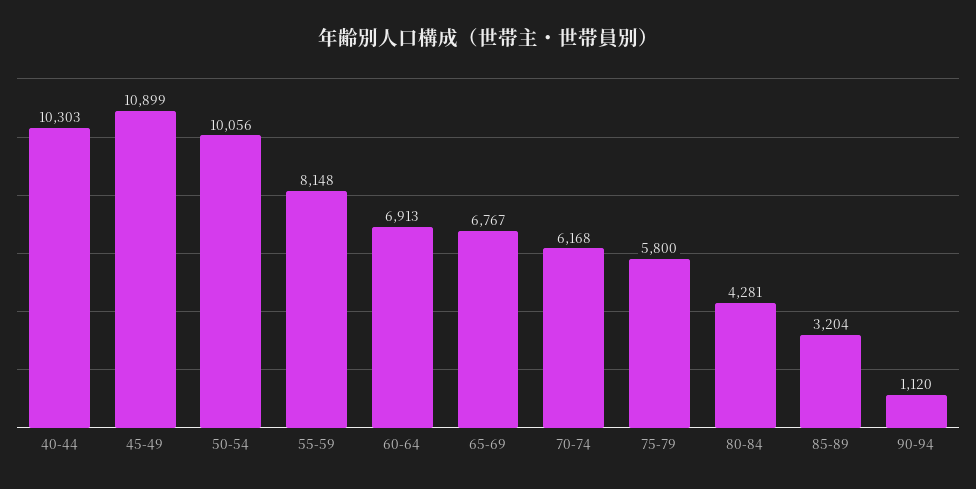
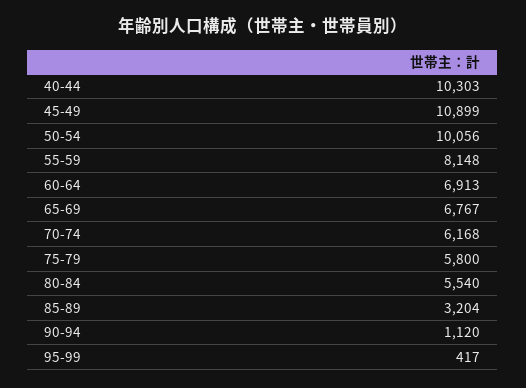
80-84: 4281 -> 5540
95-99: none -> 417

